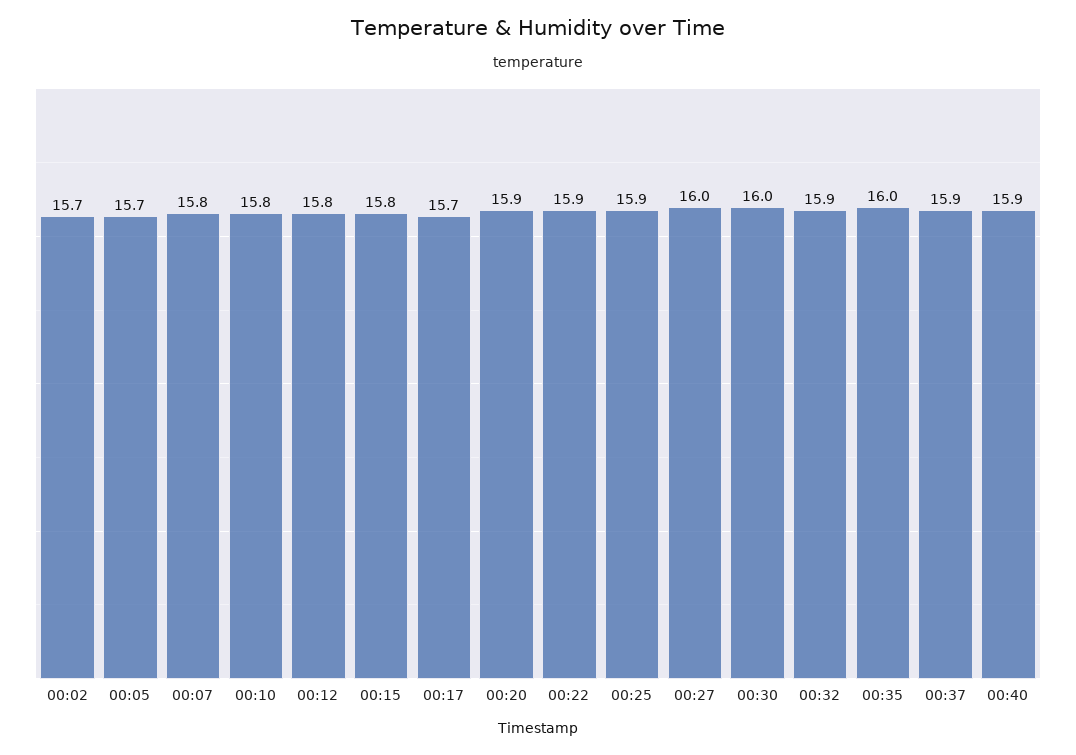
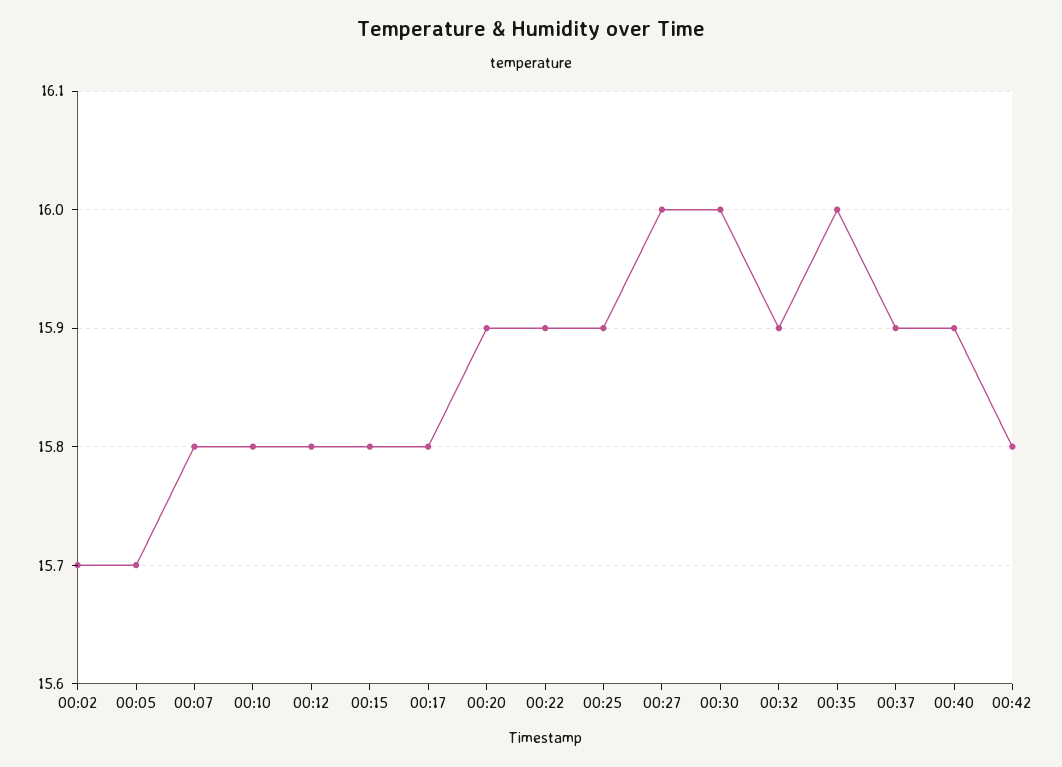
00:17: 15.7 -> 15.8
00:42: none -> 15.8

